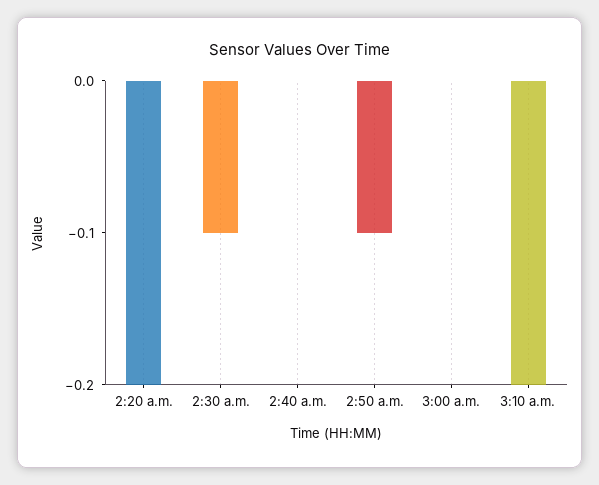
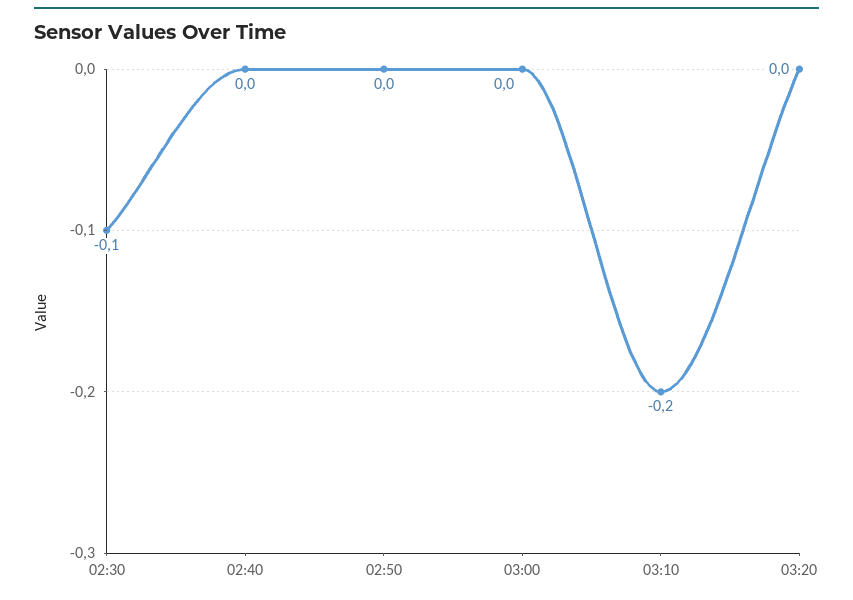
2:20 a.m.: -0.2 -> none
2:50 a.m.: -0.1 -> 0
03:20: none -> 0

